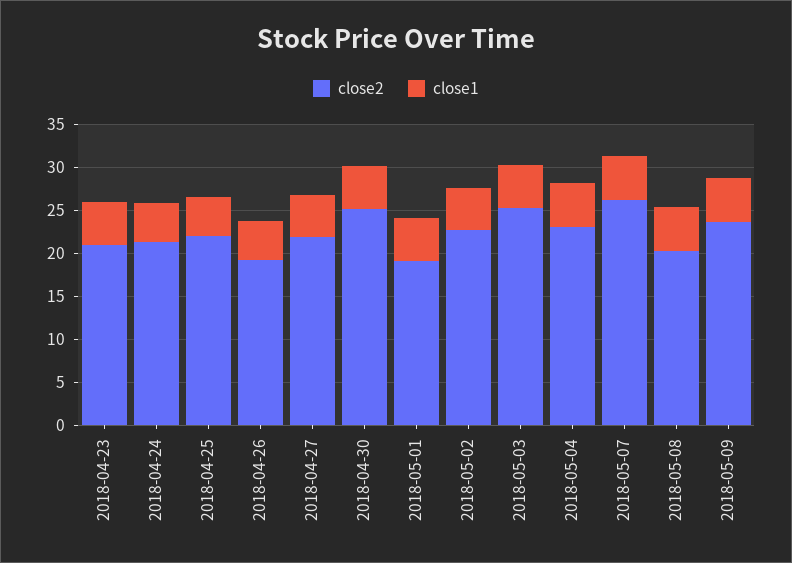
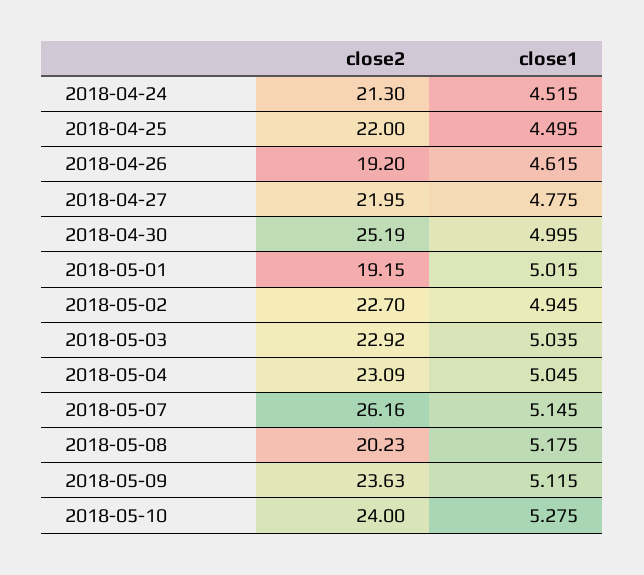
close2, 2018-04-23: 21 -> none
close1, 2018-04-23: 5 -> none
close2, 2018-05-03: 25 -> 22.92
close2, 2018-05-10: none -> 24
close1, 2018-05-10: none -> 5.275

